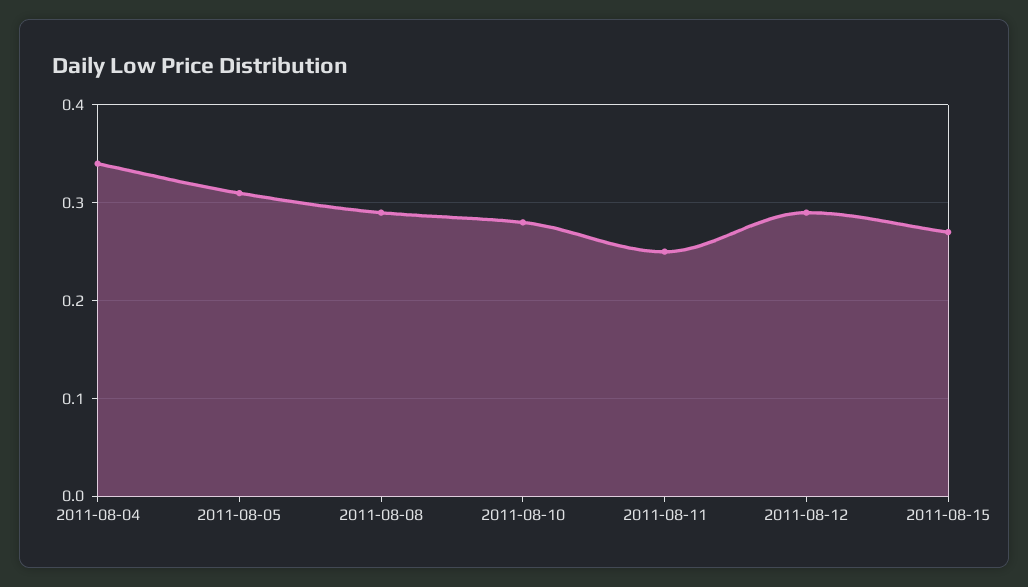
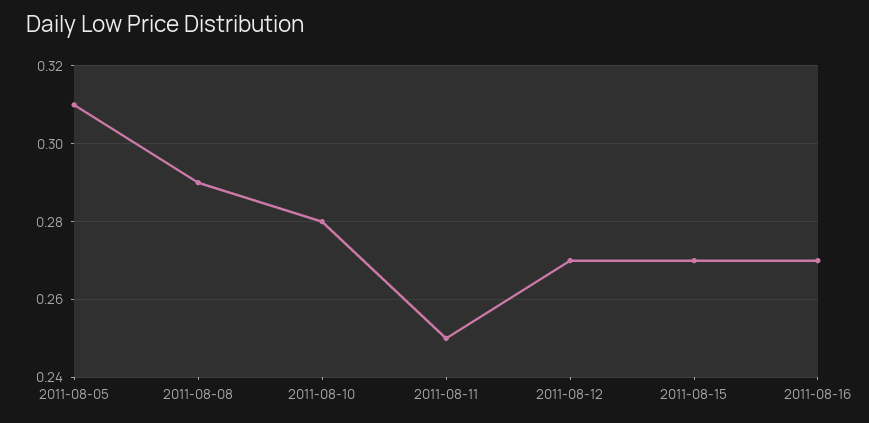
2011-08-04: 0.34 -> none
2011-08-12: 0.29 -> 0.27
2011-08-16: none -> 0.27

